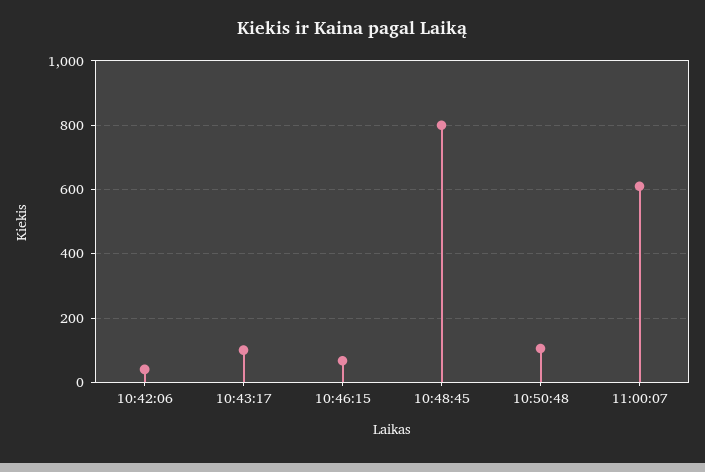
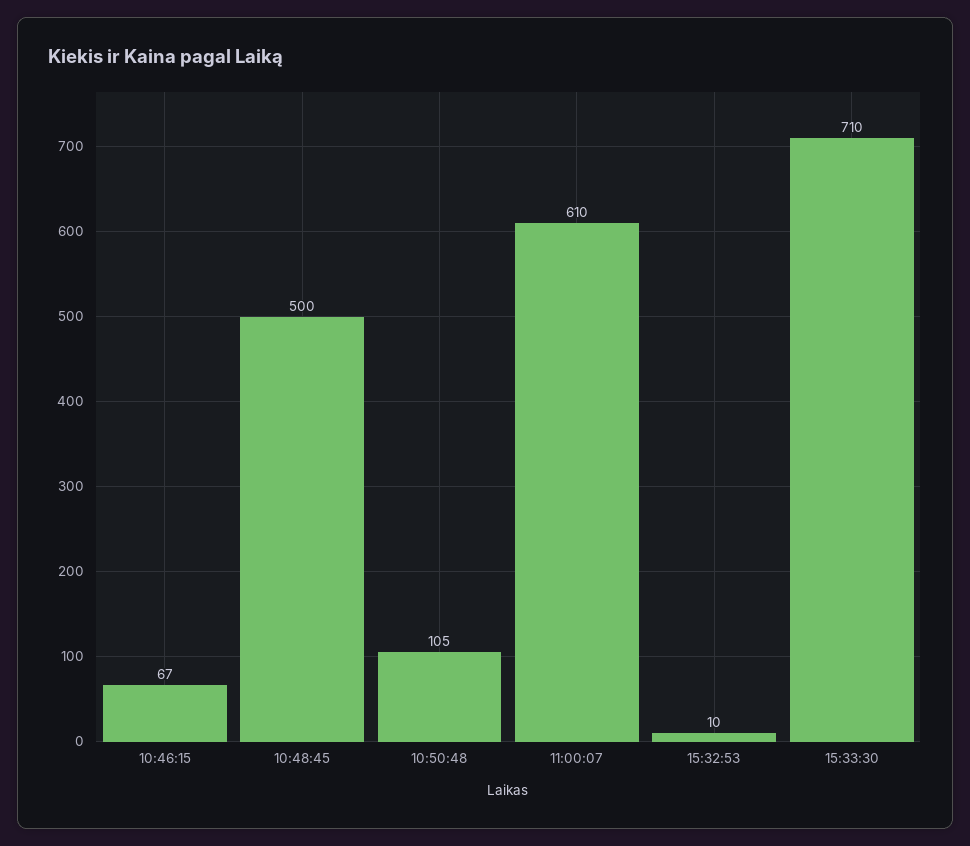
10:42:06: 40 -> none
10:43:17: 100 -> none
10:48:45: 800 -> 500
15:32:53: none -> 10
15:33:30: none -> 710

